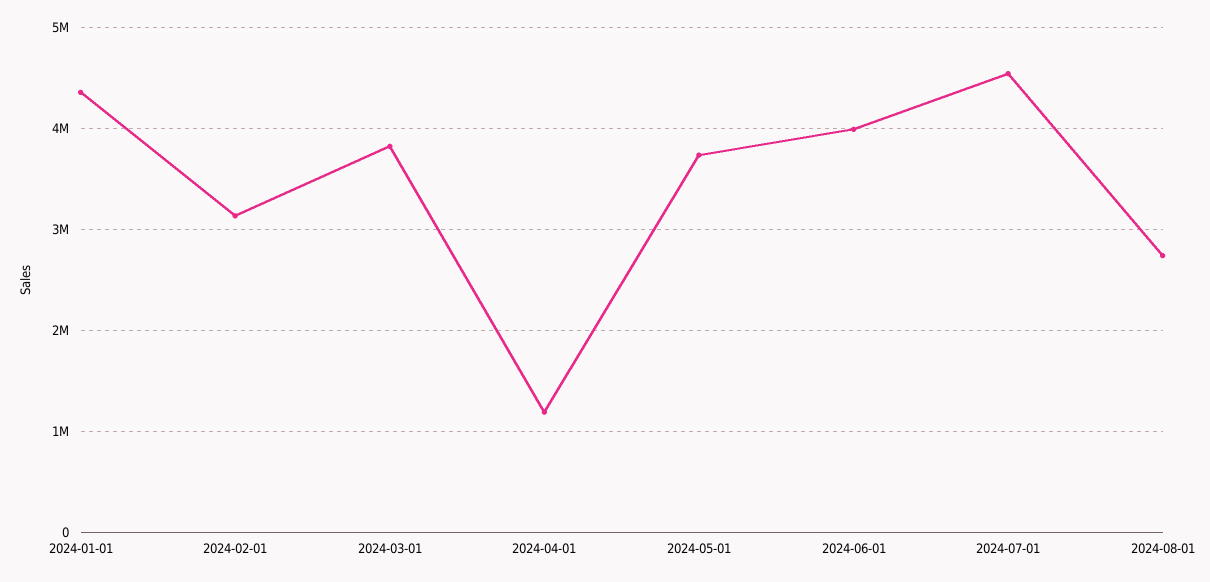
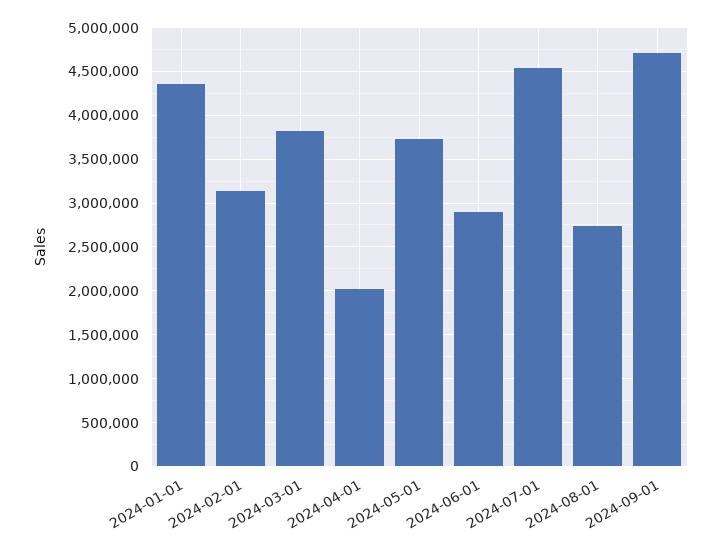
2024-04-01: 1200000 -> 2000000
2024-06-01: 4000000 -> 2900000
2024-09-01: none -> 4700000

